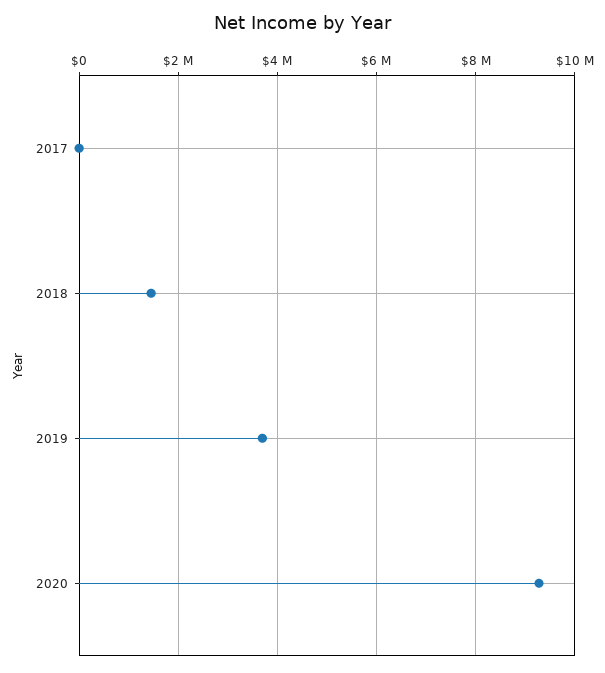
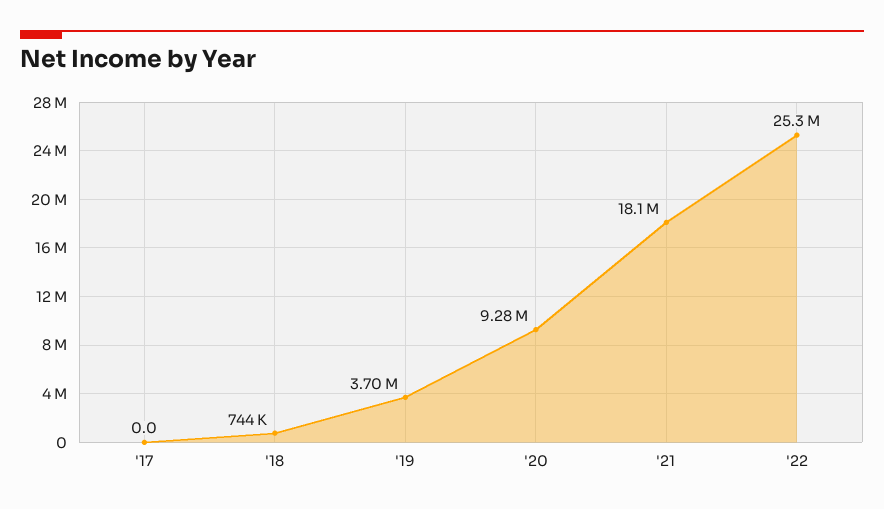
2018: 1400000 -> 744000
'21: none -> 18100000
'22: none -> 25300000

